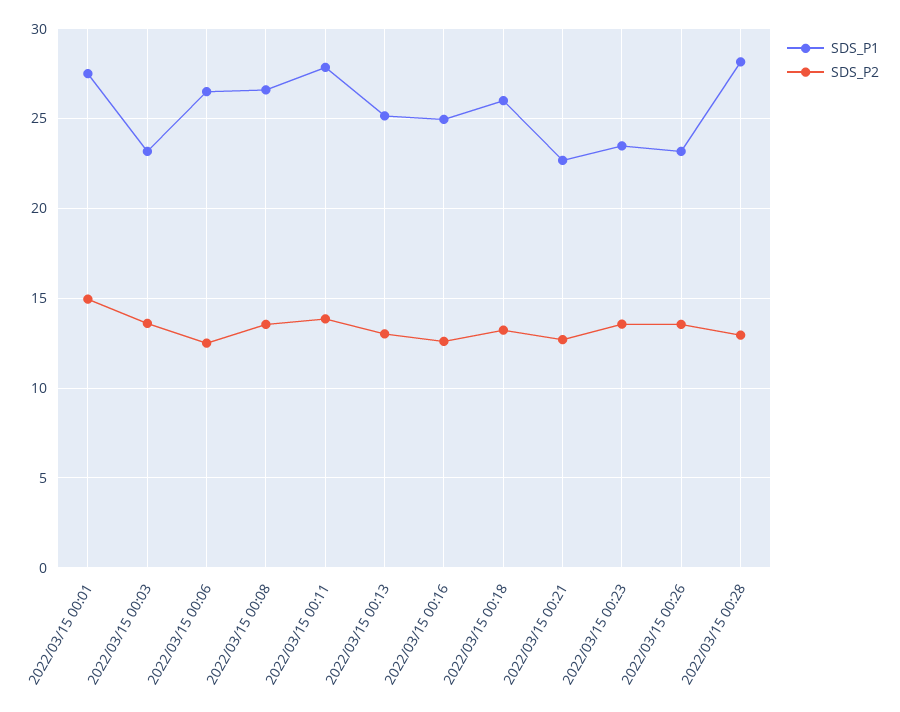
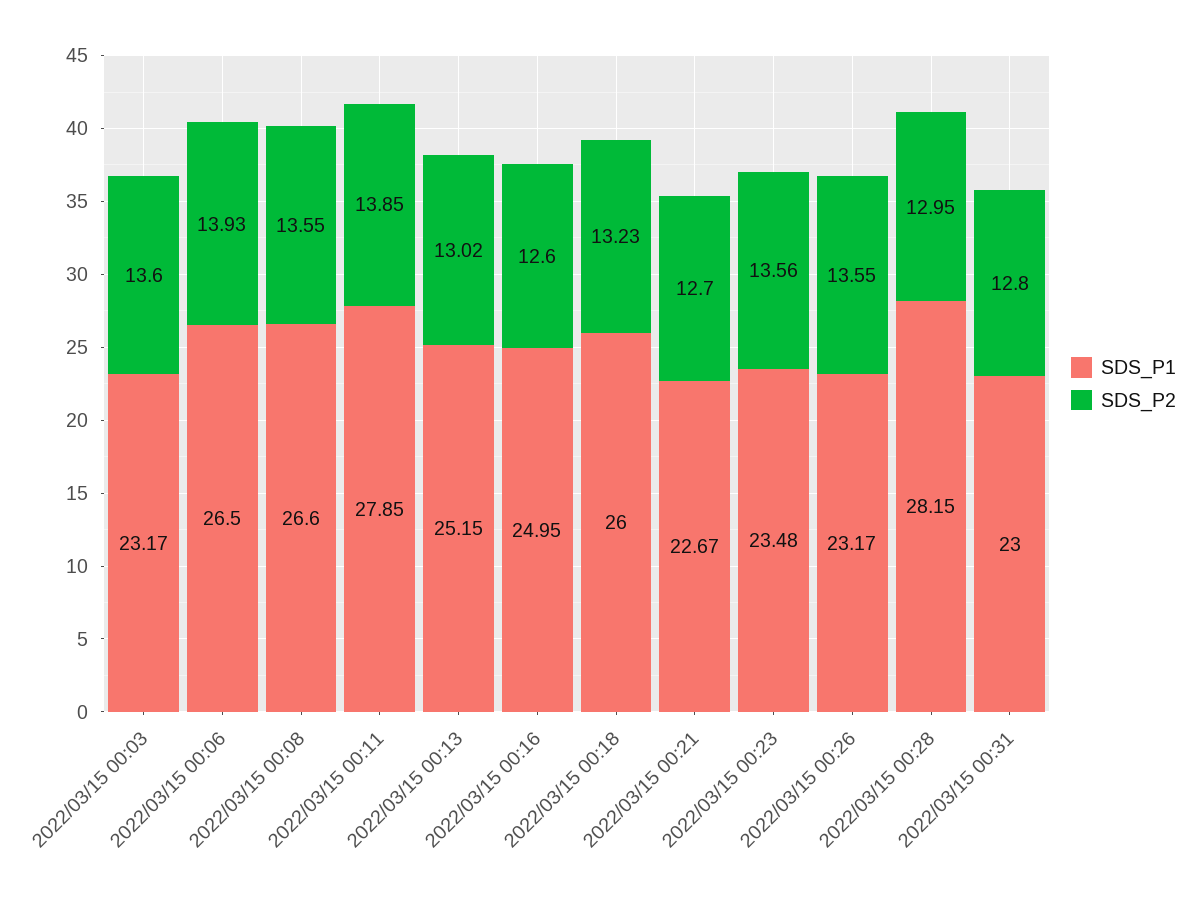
SDS_P1, 2022/03/15 00:01: 27.5 -> none
SDS_P2, 2022/03/15 00:01: 15 -> none
SDS_P2, 2022/03/15 00:06: 12.5 -> 13.93
SDS_P1, 2022/03/15 00:31: none -> 23
SDS_P2, 2022/03/15 00:31: none -> 12.8

